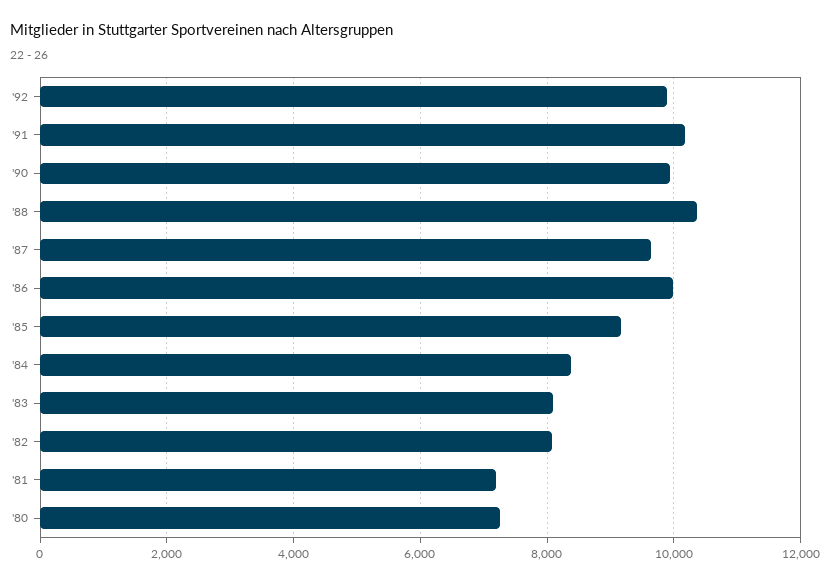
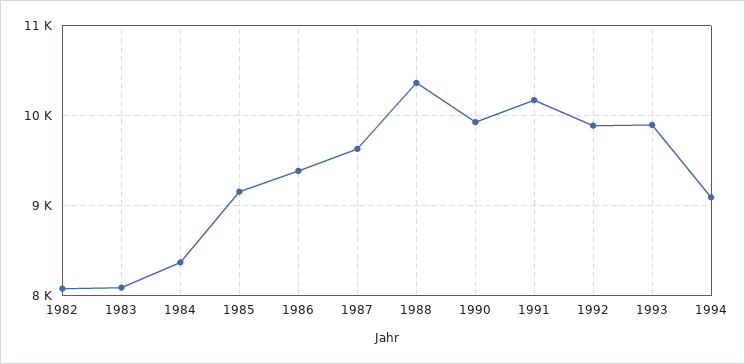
'86: 10000 -> 9400
'81: 7200 -> none
'80: 7200 -> none
1993: none -> 9900
1994: none -> 9100

